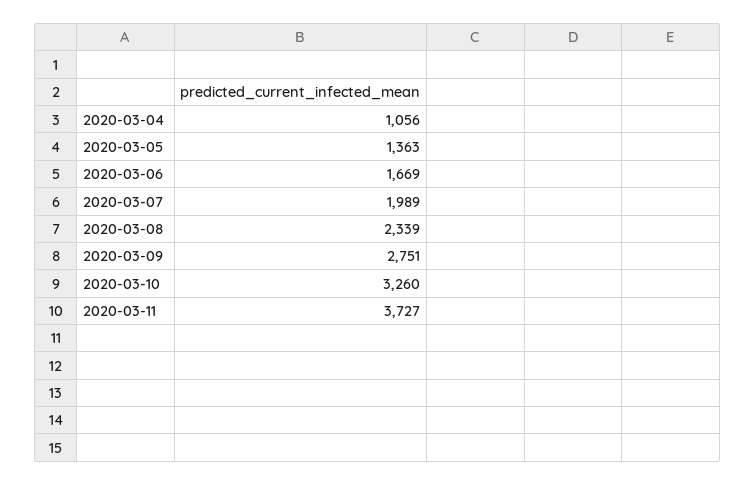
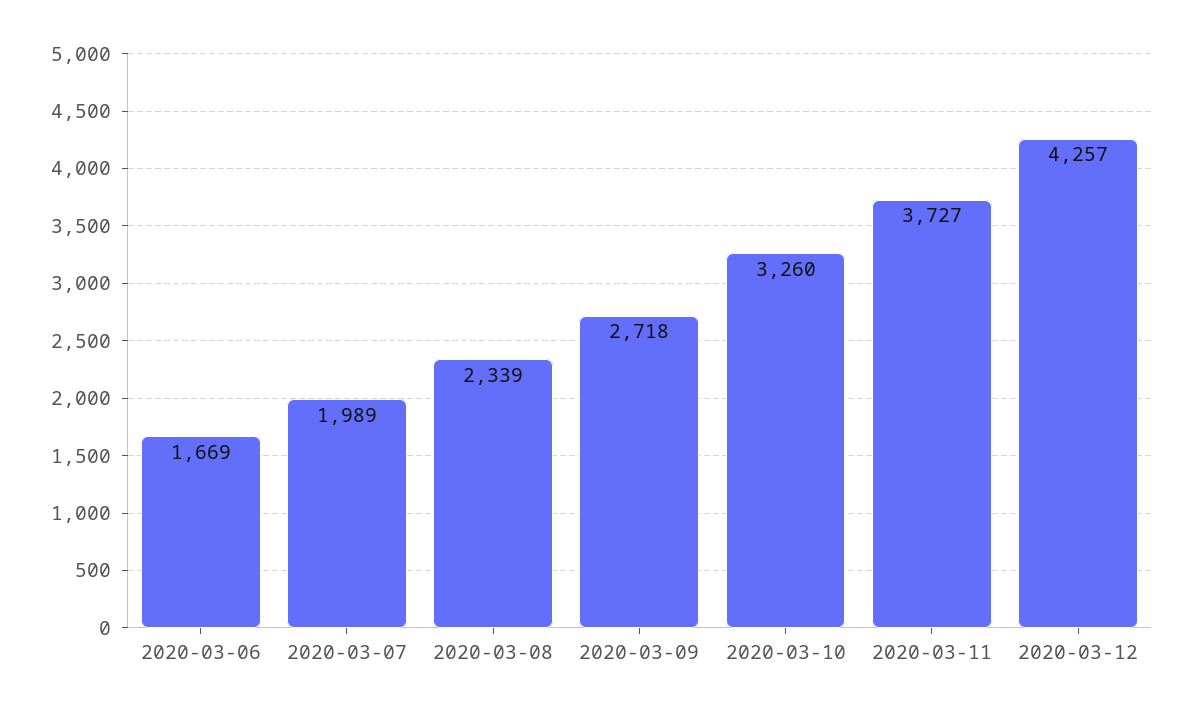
2020-03-04: 1056 -> none
2020-03-05: 1363 -> none
2020-03-09: 2751 -> 2718
2020-03-12: none -> 4257

